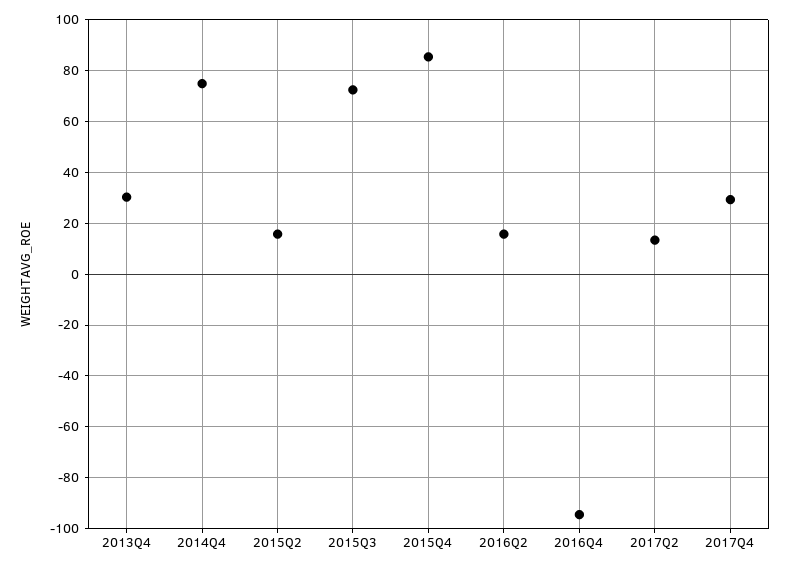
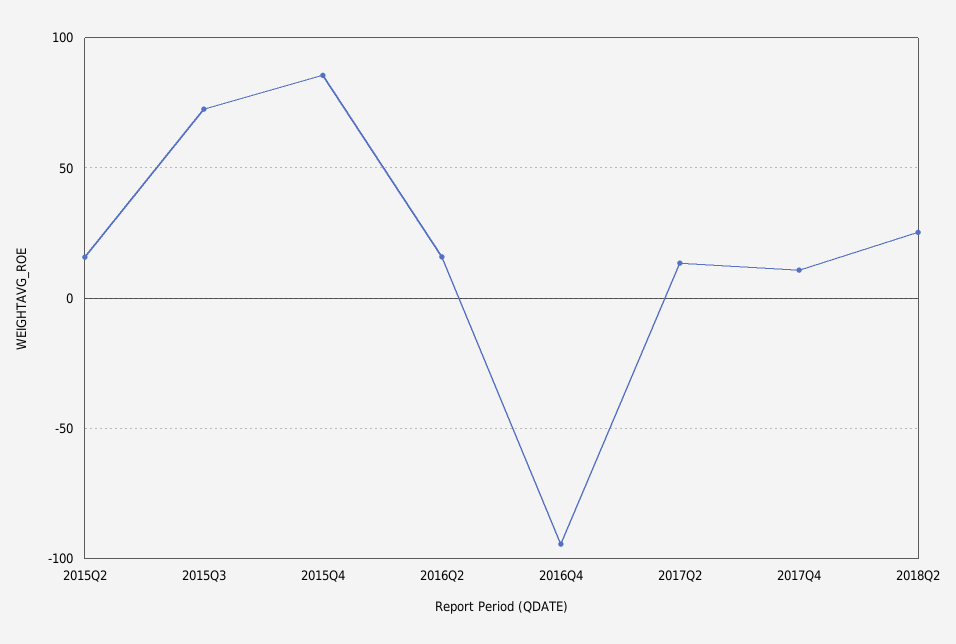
2013Q4: 30 -> none
2014Q4: 75 -> none
2017Q4: 30 -> 10
2018Q2: none -> 25

